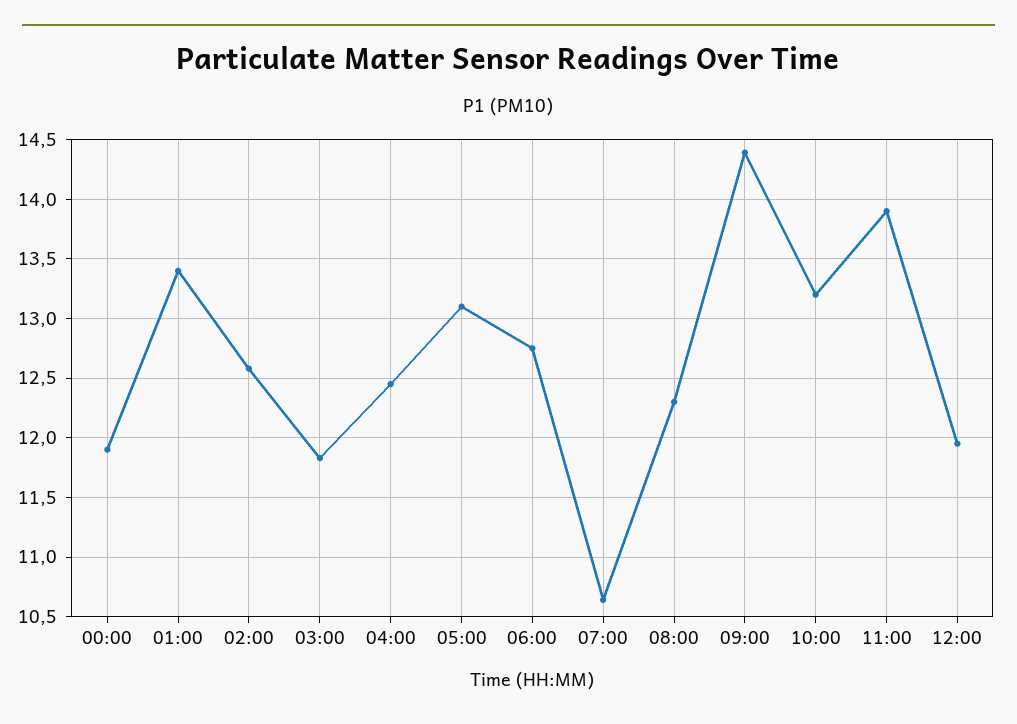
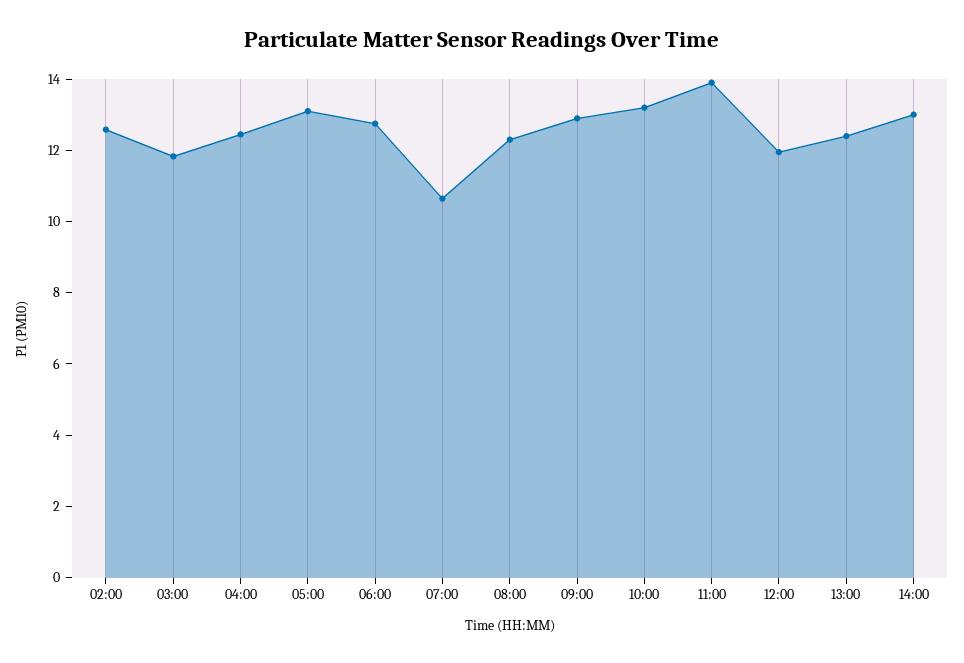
00:00: 11.9 -> none
01:00: 13.4 -> none
09:00: 14.4 -> 13
13:00: none -> 12.5
14:00: none -> 13

